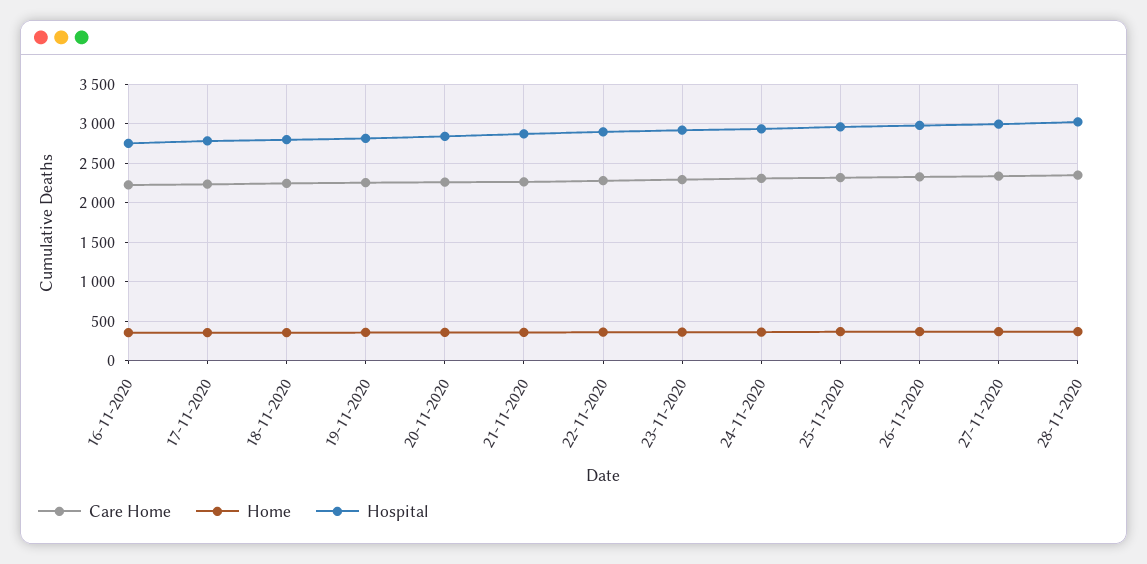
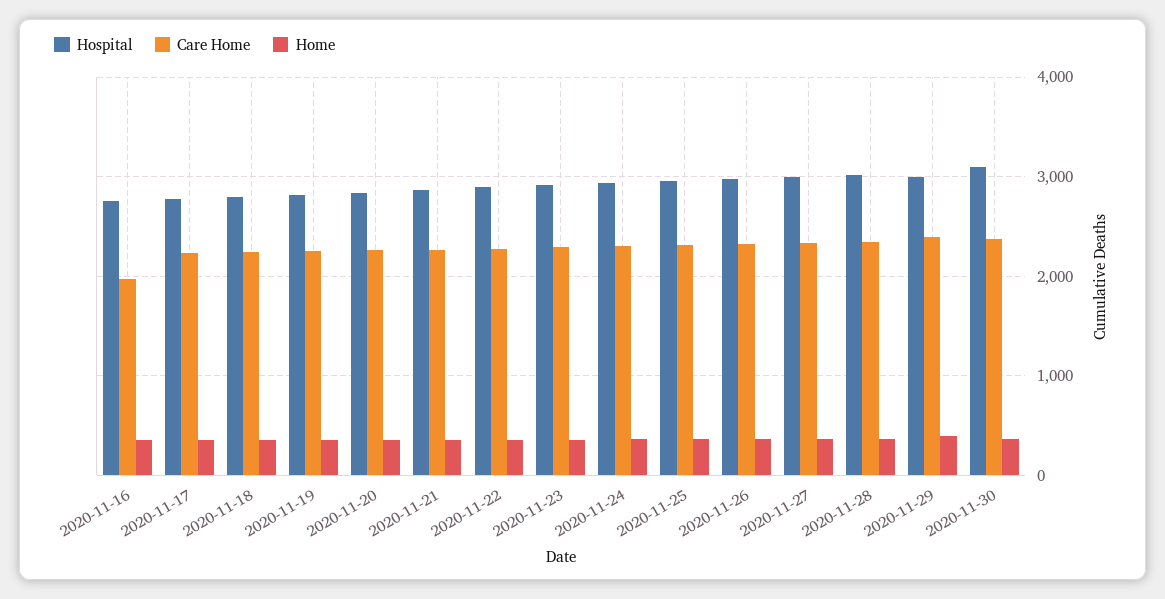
Care Home, 16-11-2020: 2200 -> 2000
Hospital, 2020-11-29: none -> 3000
Care Home, 2020-11-29: none -> 2400
Home, 2020-11-29: none -> 400
Hospital, 2020-11-30: none -> 3100
Care Home, 2020-11-30: none -> 2400
Home, 2020-11-30: none -> 400

